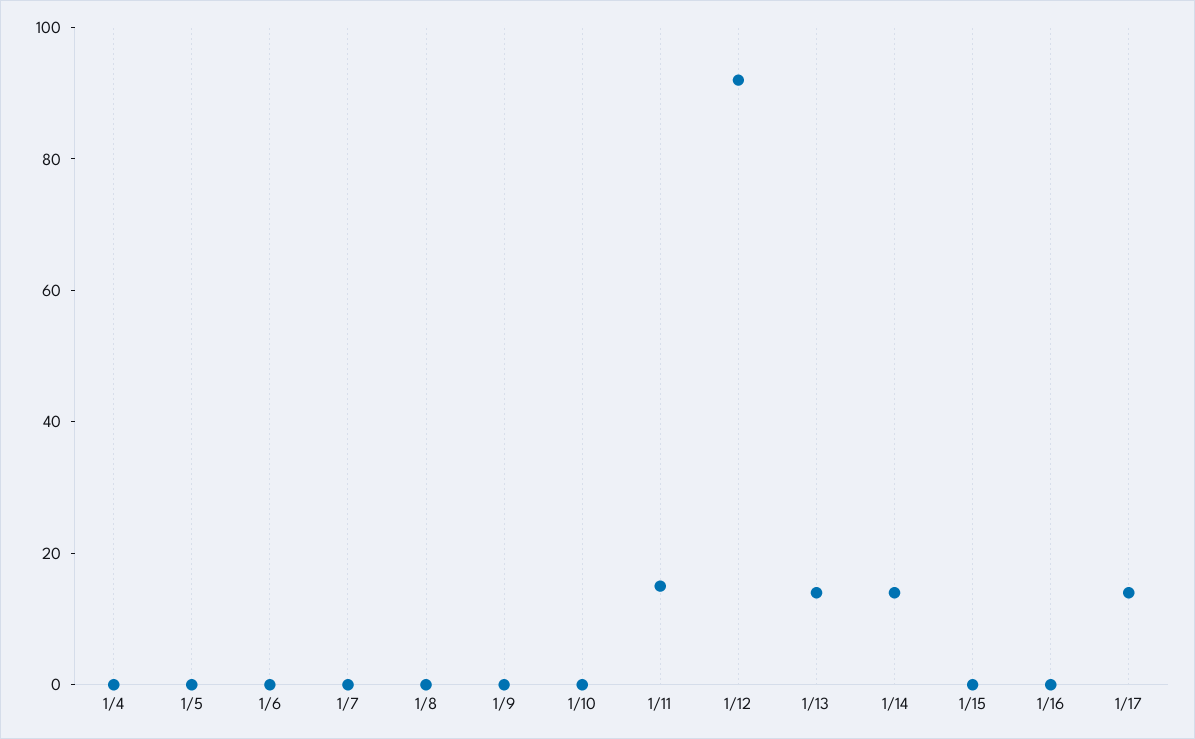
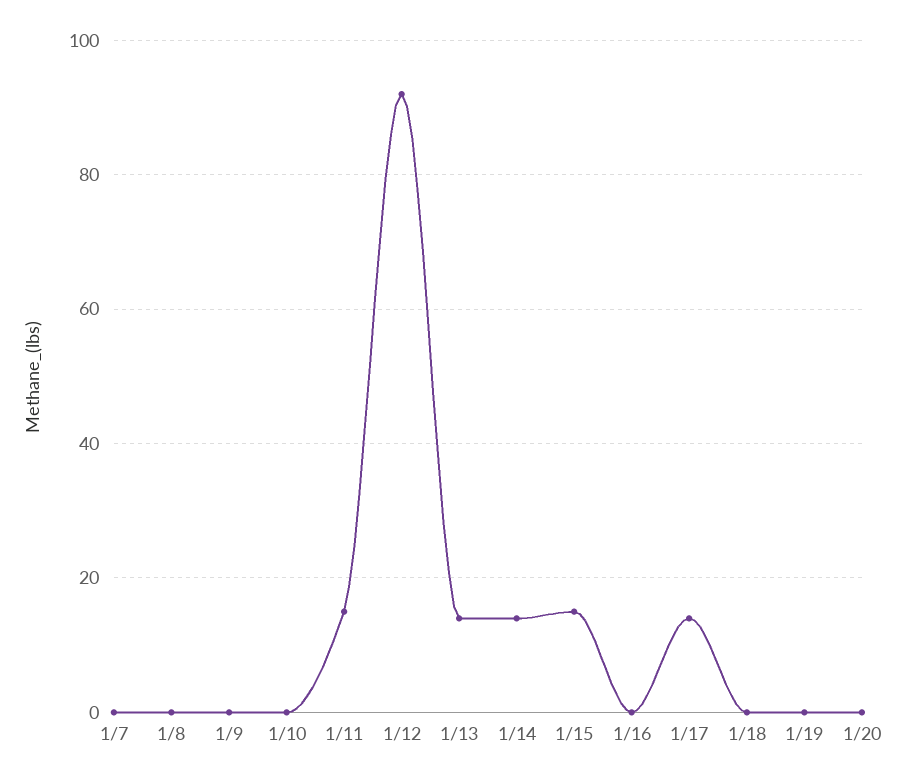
1/4: 0 -> none
1/5: 0 -> none
1/6: 0 -> none
1/15: 0 -> 15
1/18: none -> 0
1/19: none -> 0
1/20: none -> 0

